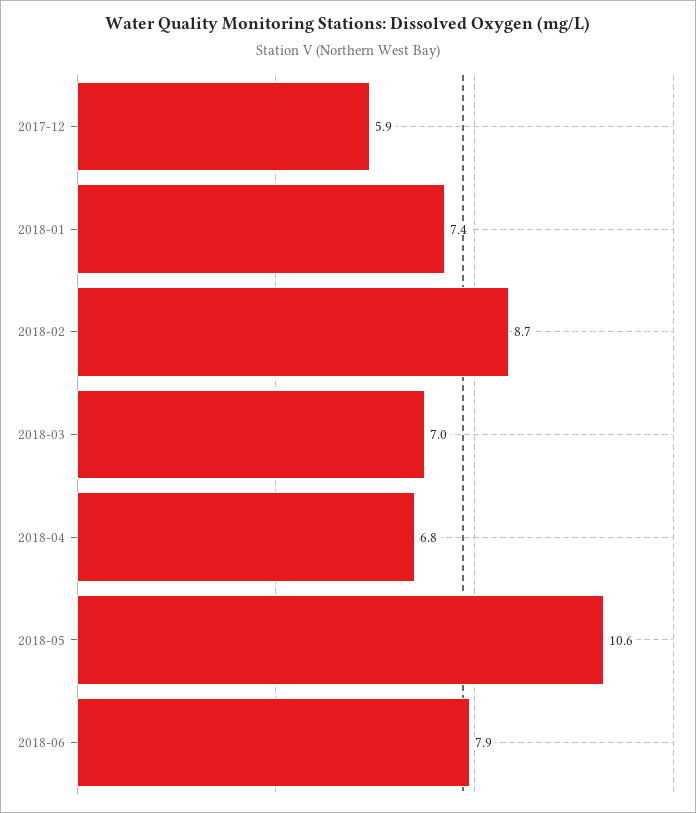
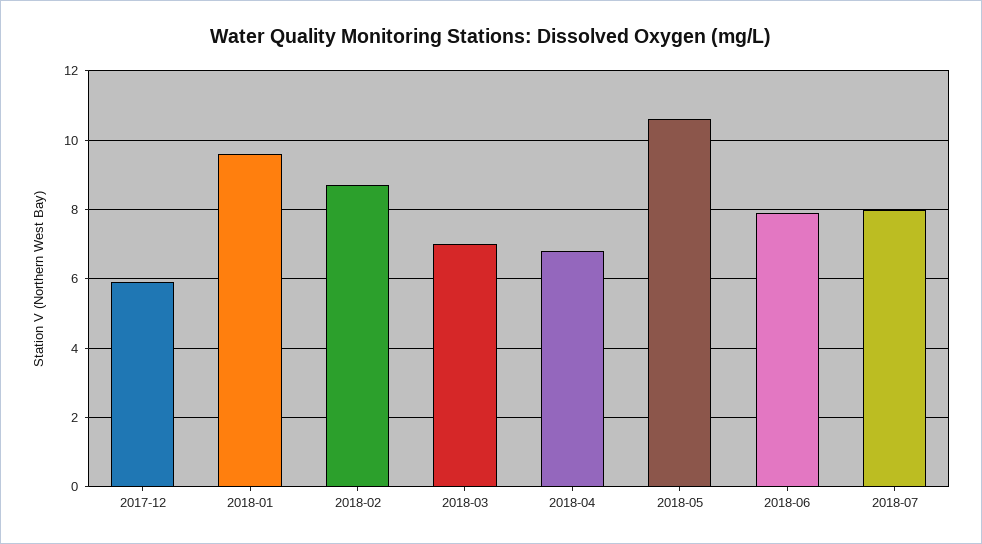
2018-01: 7.4 -> 9.5
2018-07: none -> 8

